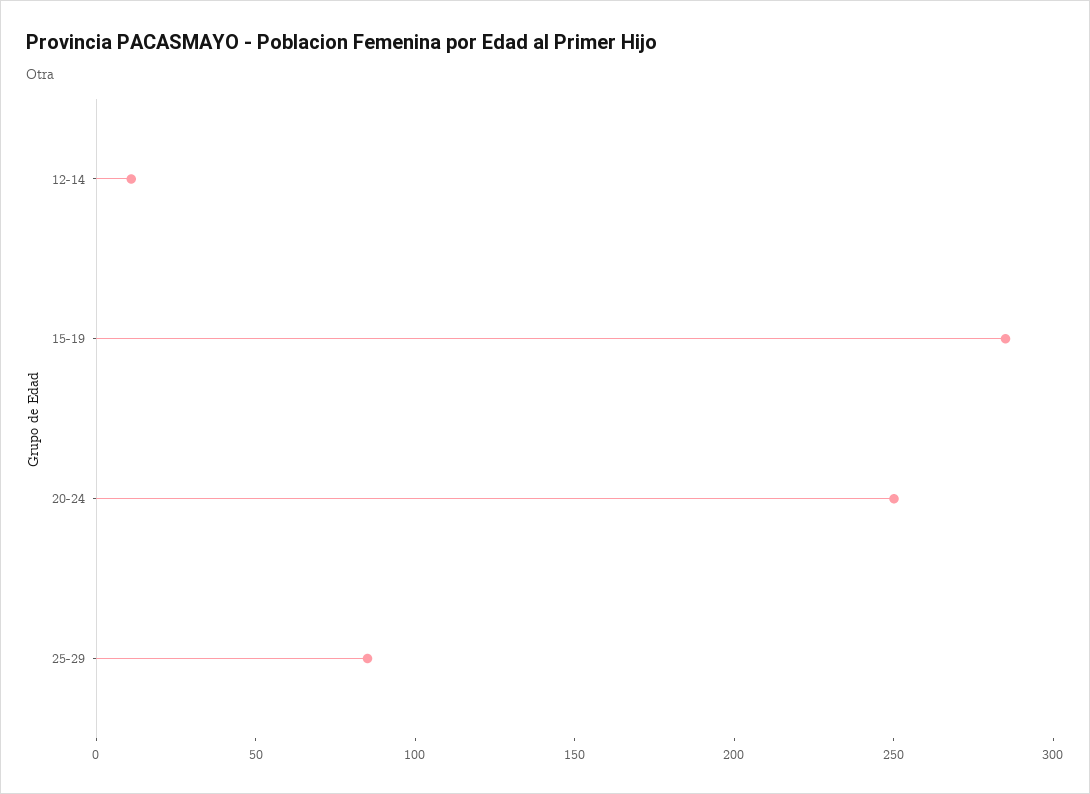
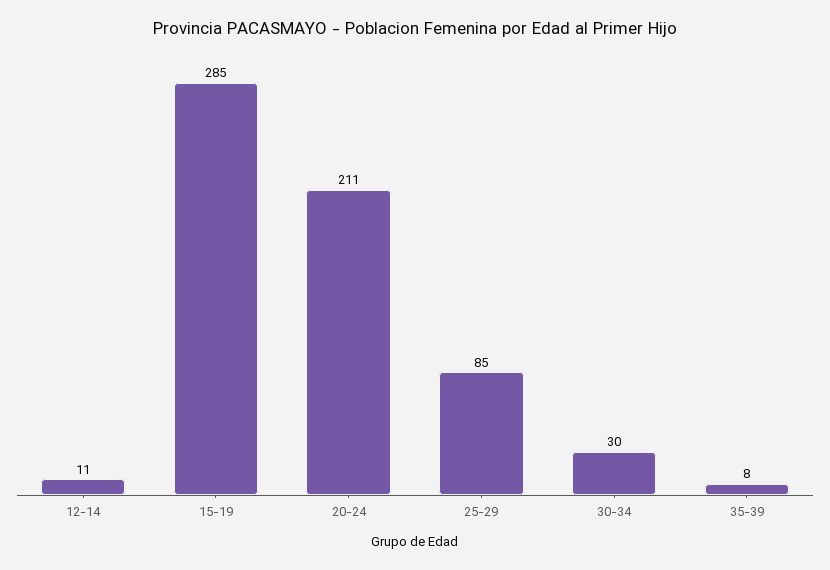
20-24: 250 -> 211
30-34: none -> 30
35-39: none -> 8

